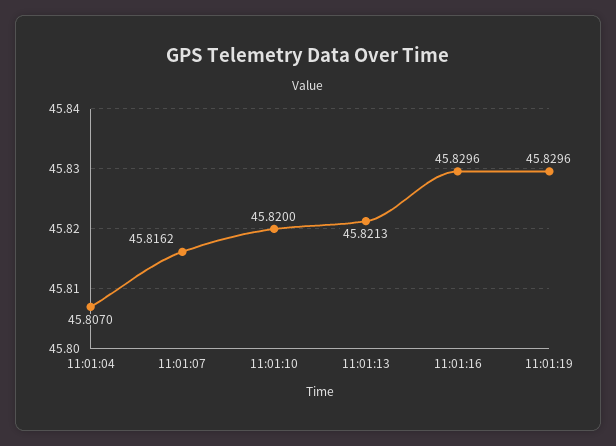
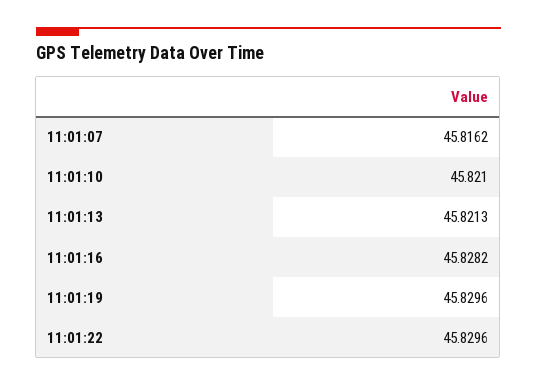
11:01:04: 45.807 -> none
11:01:10: 45.82 -> 45.821
11:01:16: 45.8296 -> 45.8282
11:01:22: none -> 45.8296

